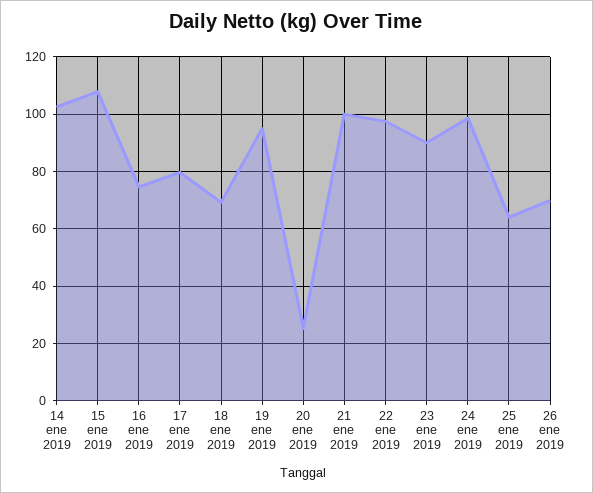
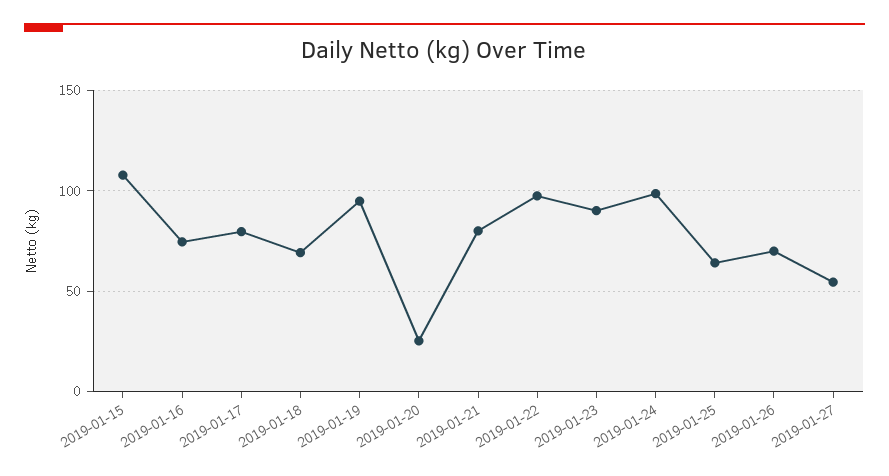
14 ene 2019: 102.5 -> none
21 ene 2019: 100 -> 80
2019-01-27: none -> 55

